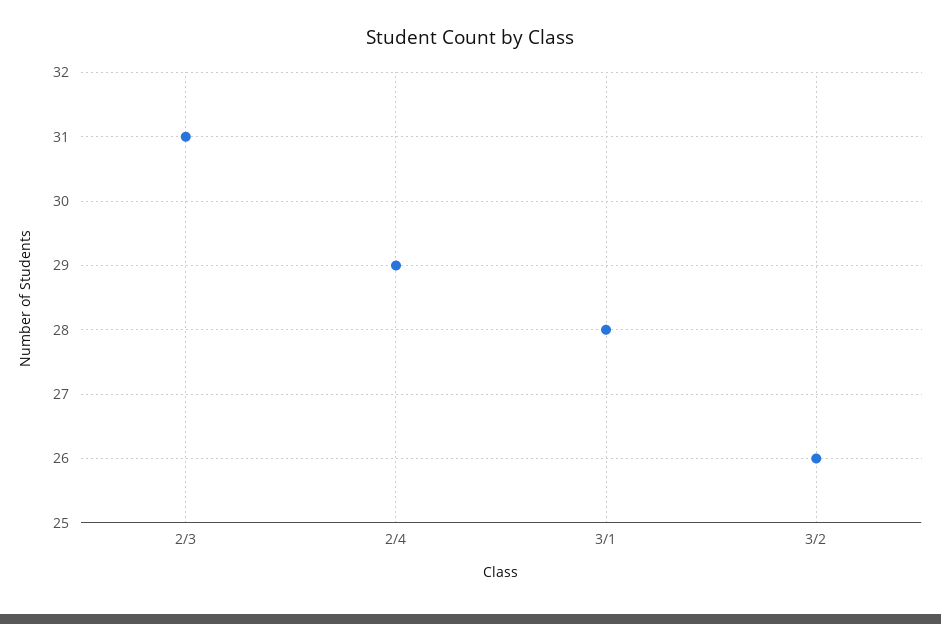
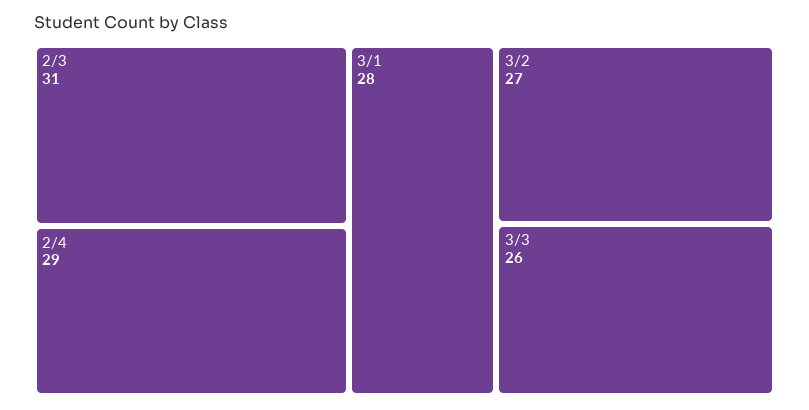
3/2: 26 -> 27
3/3: none -> 26

